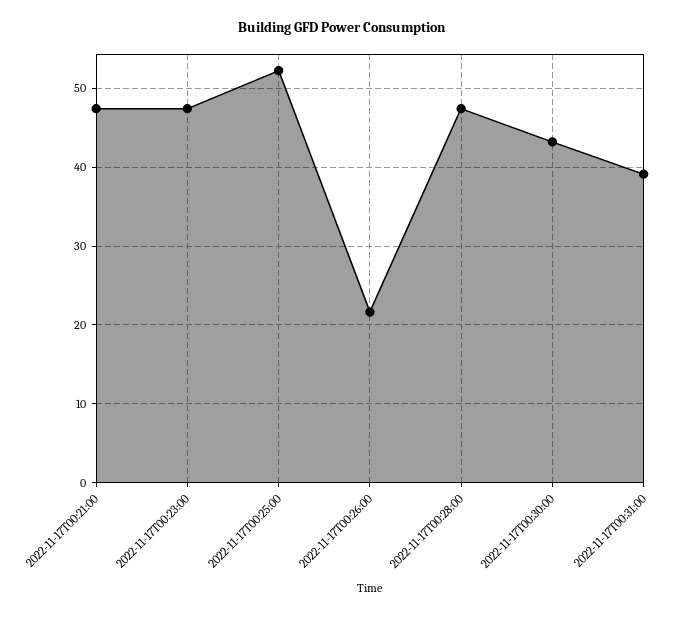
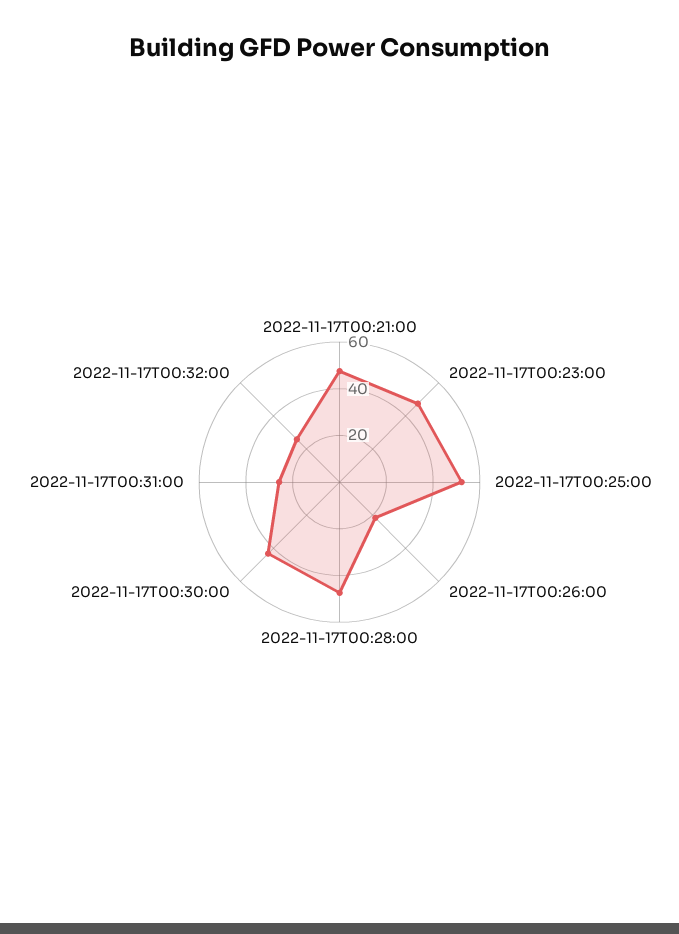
2022-11-17T00:31:00: 39 -> 25
2022-11-17T00:32:00: none -> 25

